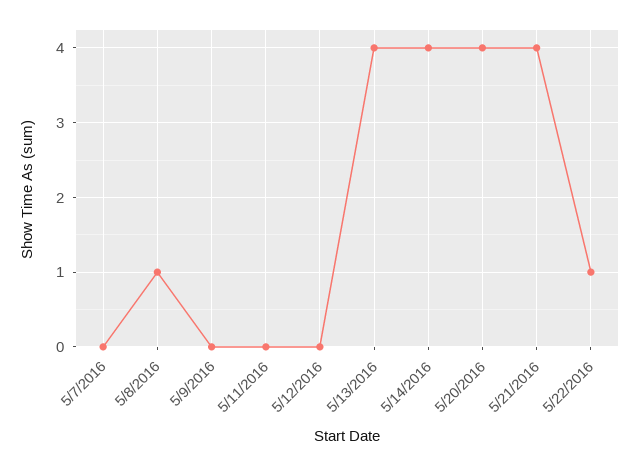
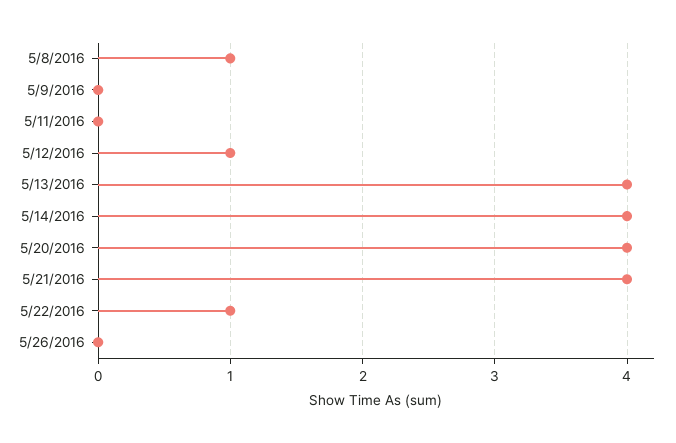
5/7/2016: 0 -> none
5/12/2016: 0 -> 1
5/26/2016: none -> 0

